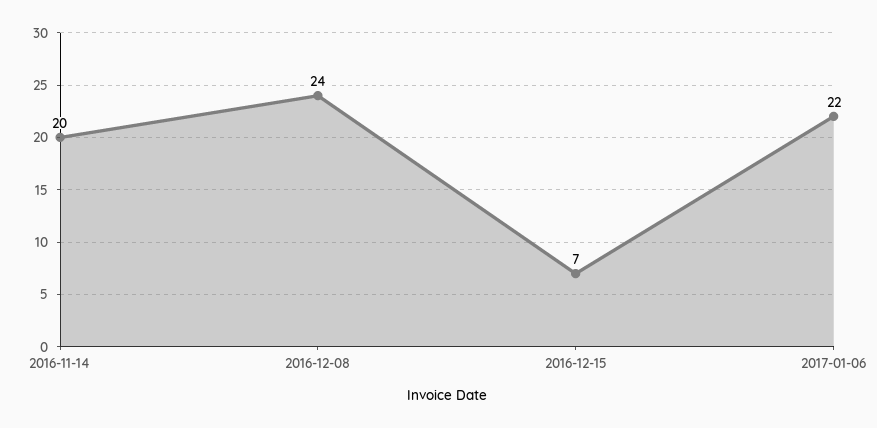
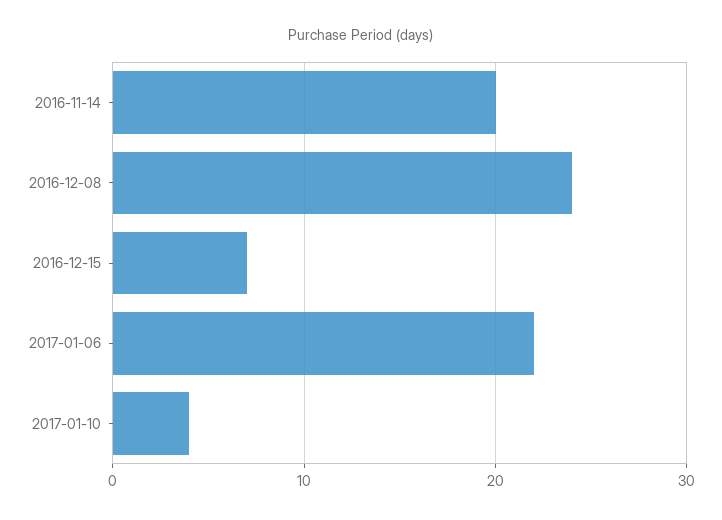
2017-01-10: none -> 4

